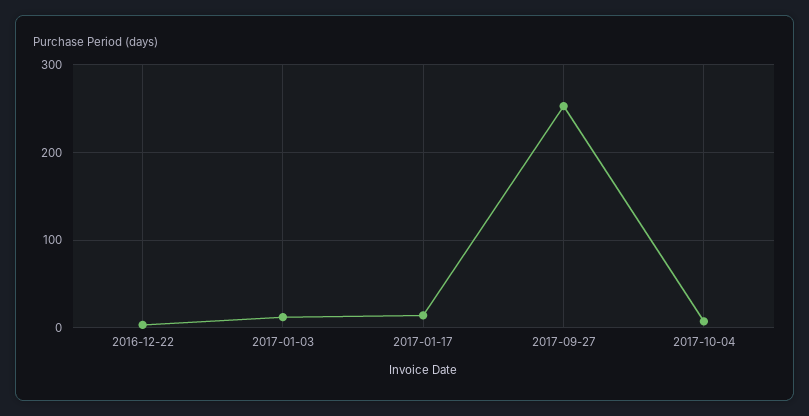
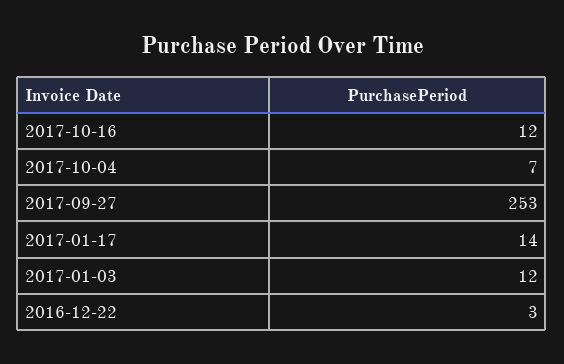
2017-10-16: none -> 12

